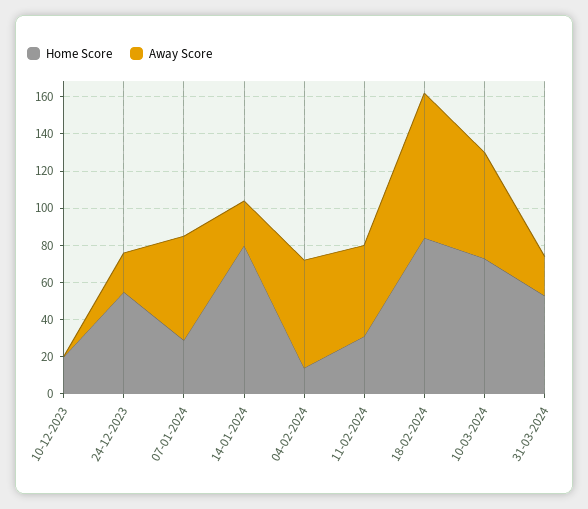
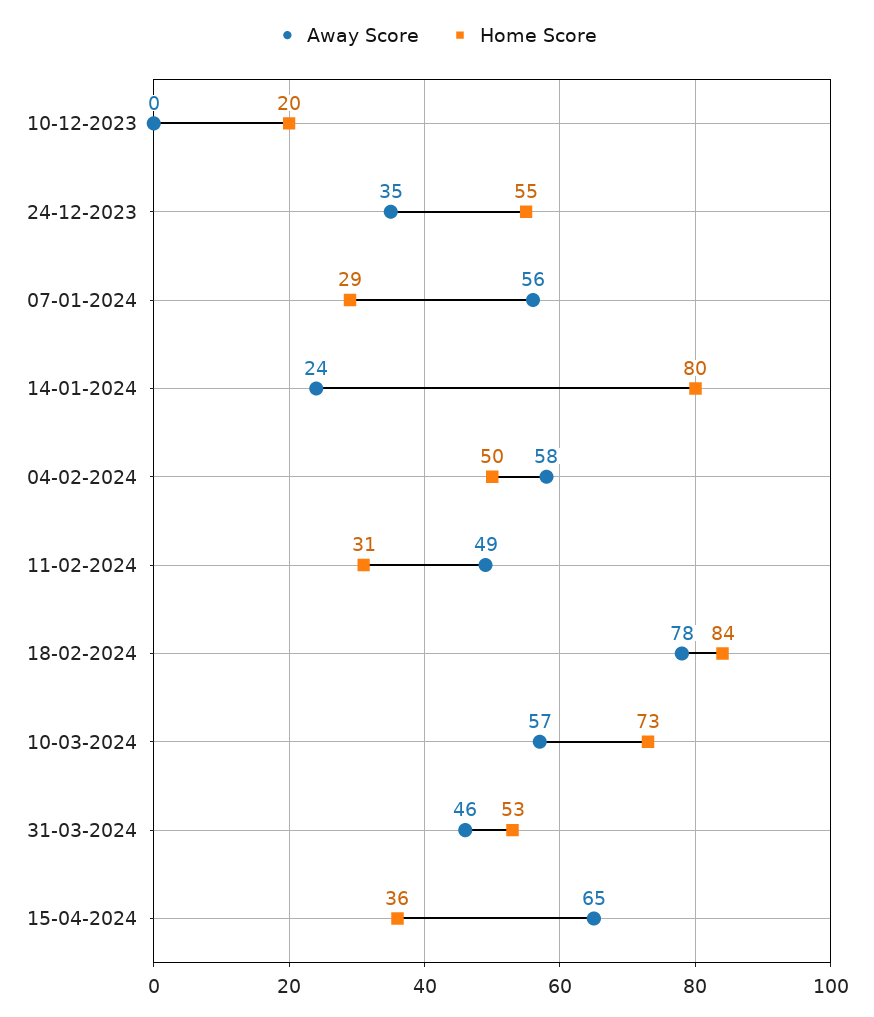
Away Score, 24-12-2023: 20 -> 35
Home Score, 04-02-2024: 15 -> 50
Away Score, 31-03-2024: 20 -> 46
Away Score, 15-04-2024: none -> 65
Home Score, 15-04-2024: none -> 36

